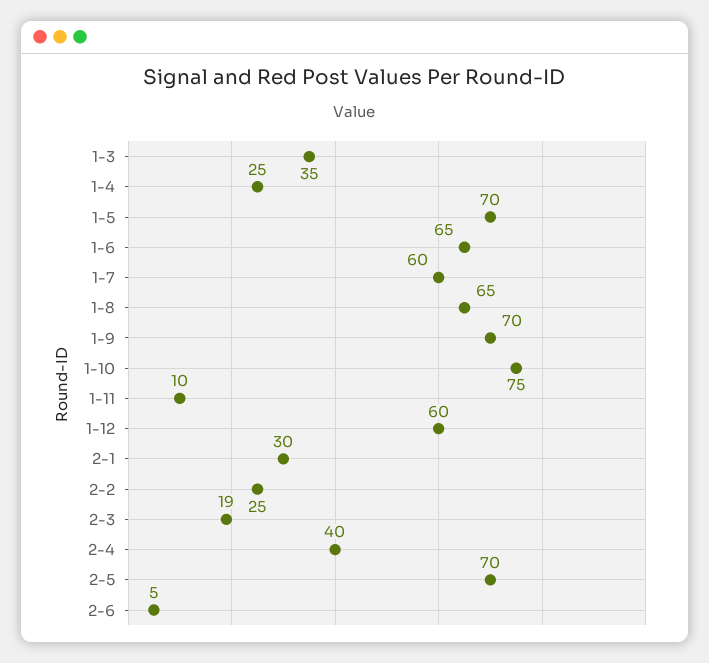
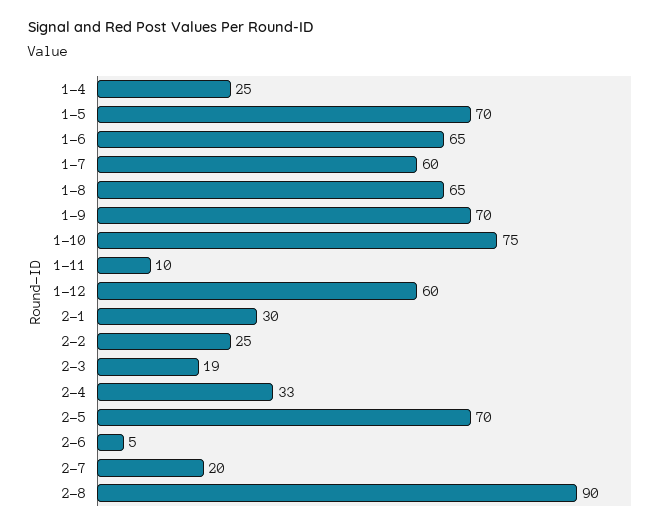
1-3: 35 -> none
2-4: 40 -> 33
2-7: none -> 20
2-8: none -> 90

